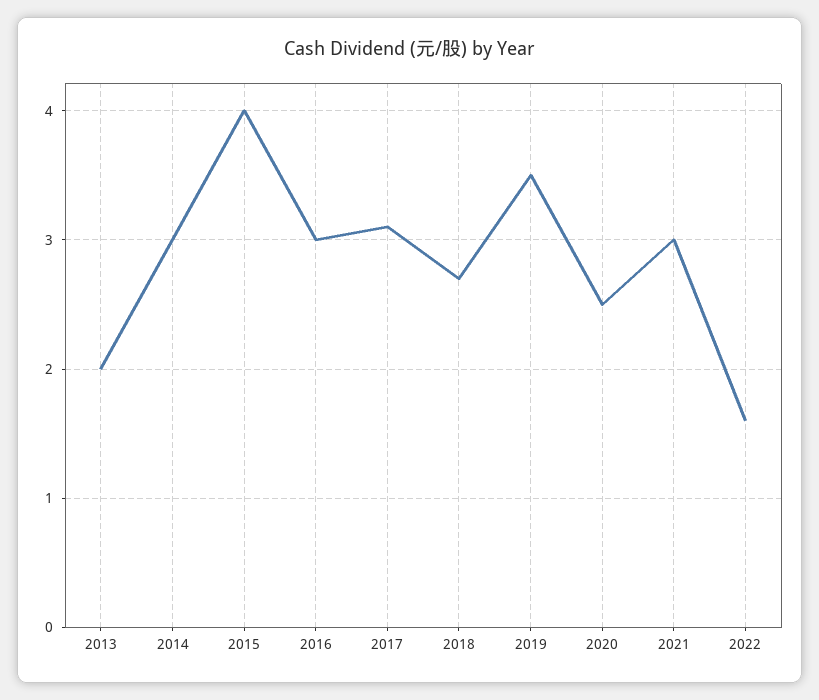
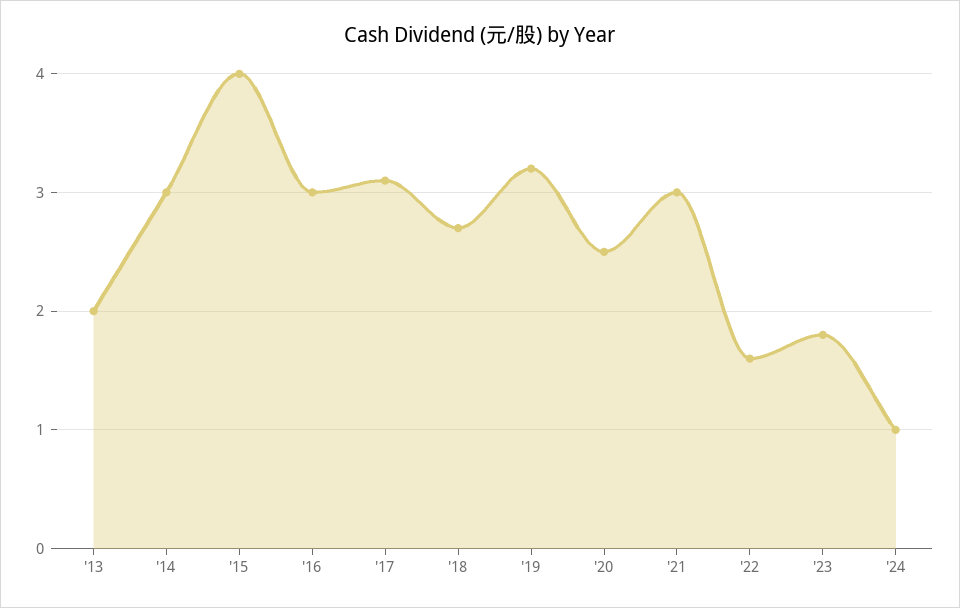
2019: 3.5 -> 3.2
'23: none -> 1.8
'24: none -> 1

